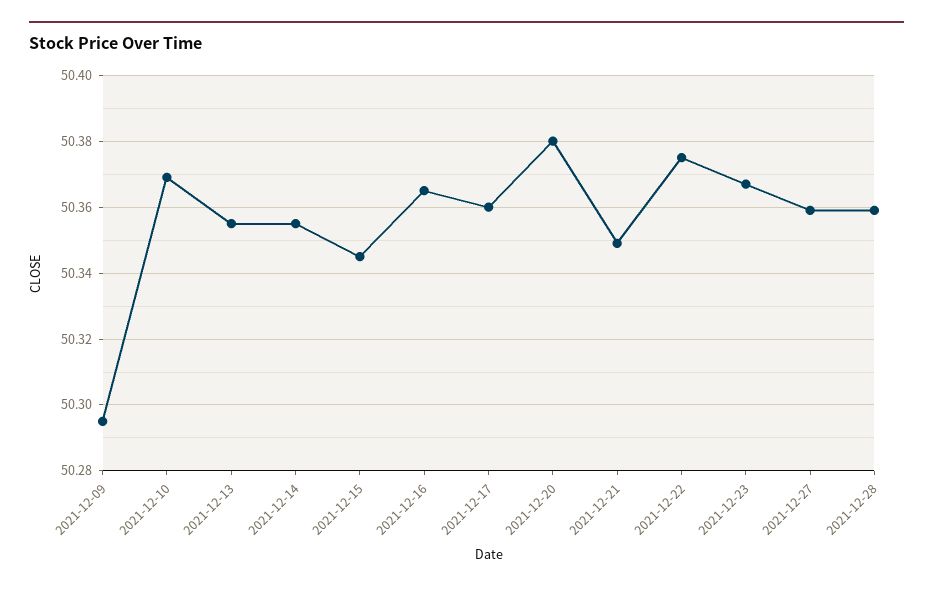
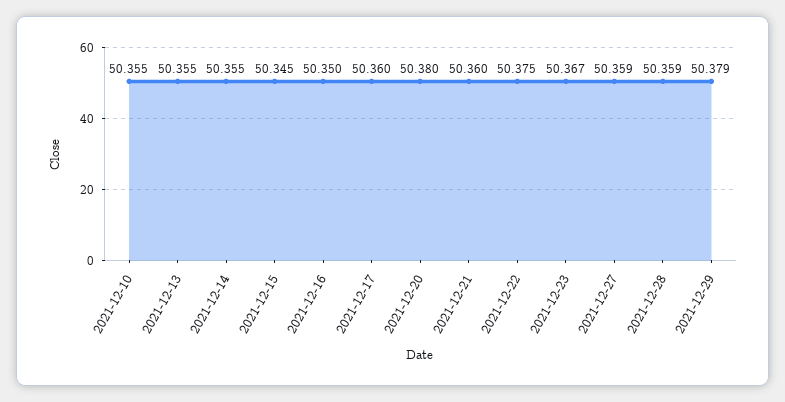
2021-12-09: 50.295 -> none
2021-12-10: 50.37 -> 50.355
2021-12-16: 50.365 -> 50.35
2021-12-21: 50.35 -> 50.36
2021-12-29: none -> 50.379

